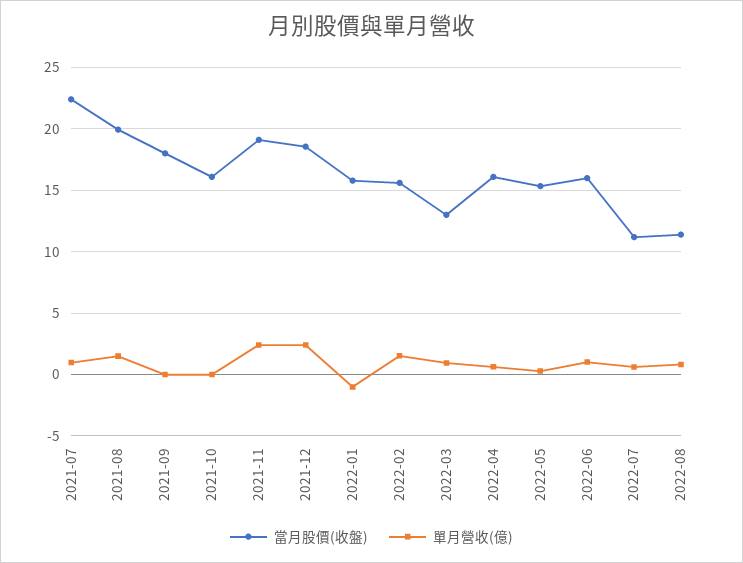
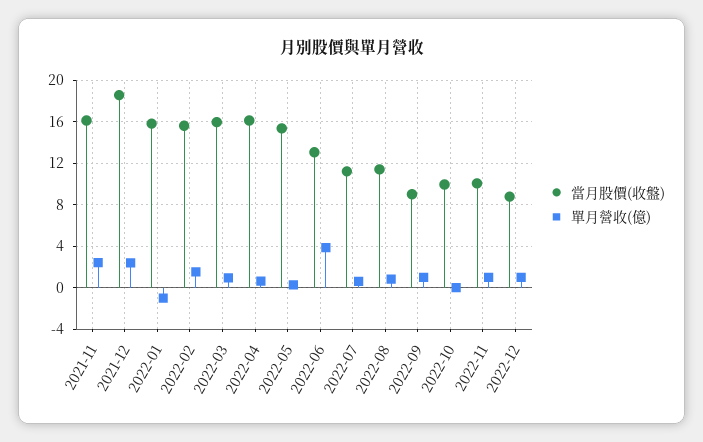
當月股價(收盤), 2021-07: 22.5 -> none
單月營收(億), 2021-07: 1 -> none
當月股價(收盤), 2021-08: 20 -> none
單月營收(億), 2021-08: 1.5 -> none
當月股價(收盤), 2021-09: 18 -> none
單月營收(億), 2021-09: 0 -> none
當月股價(收盤), 2021-10: 16 -> none
單月營收(億), 2021-10: 0 -> none
當月股價(收盤), 2021-11: 19 -> 16
當月股價(收盤), 2022-03: 13 -> 16
當月股價(收盤), 2022-06: 16 -> 13
單月營收(億), 2022-06: 1 -> 4
當月股價(收盤), 2022-09: none -> 9
單月營收(億), 2022-09: none -> 1
當月股價(收盤), 2022-10: none -> 10
單月營收(億), 2022-10: none -> 0
當月股價(收盤), 2022-11: none -> 10
單月營收(億), 2022-11: none -> 1
當月股價(收盤), 2022-12: none -> 9
單月營收(億), 2022-12: none -> 1

